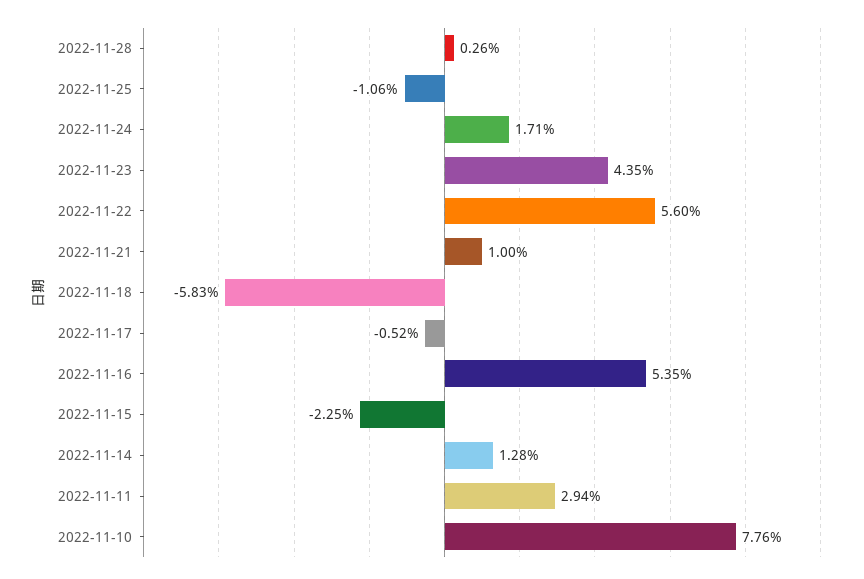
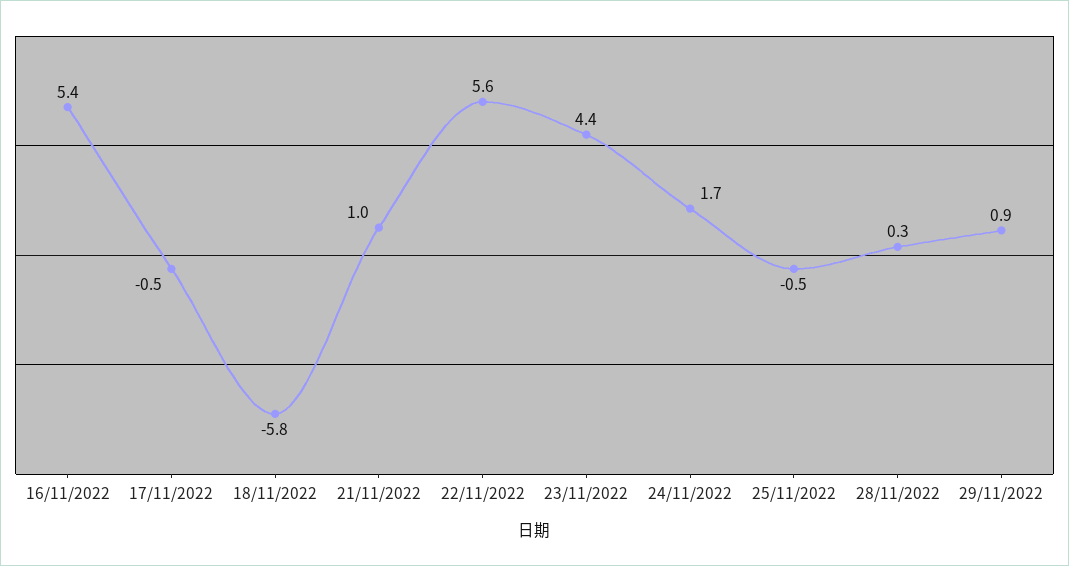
2022-11-25: -1.06 -> -0.5
2022-11-15: -2.25 -> none
2022-11-14: 1.28 -> none
2022-11-11: 2.94 -> none
2022-11-10: 7.76 -> none
29/11/2022: none -> 0.9

